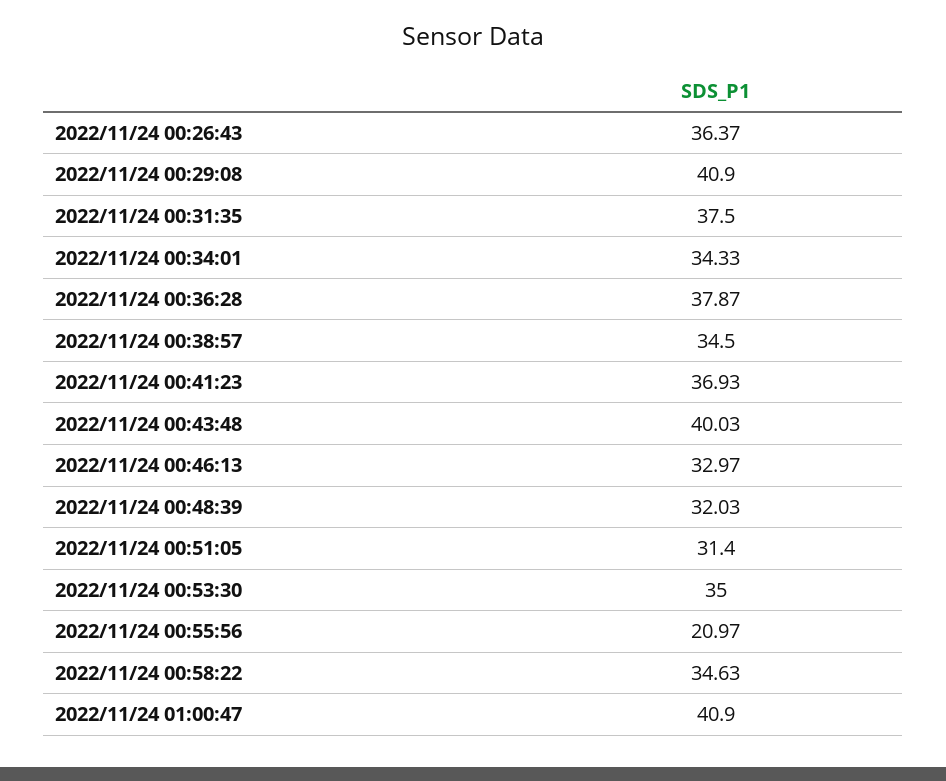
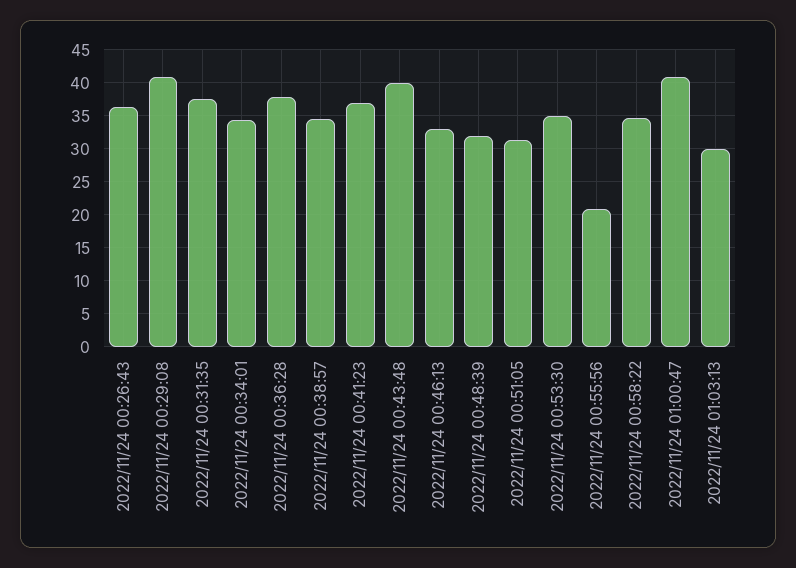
2022/11/24 01:03:13: none -> 30

